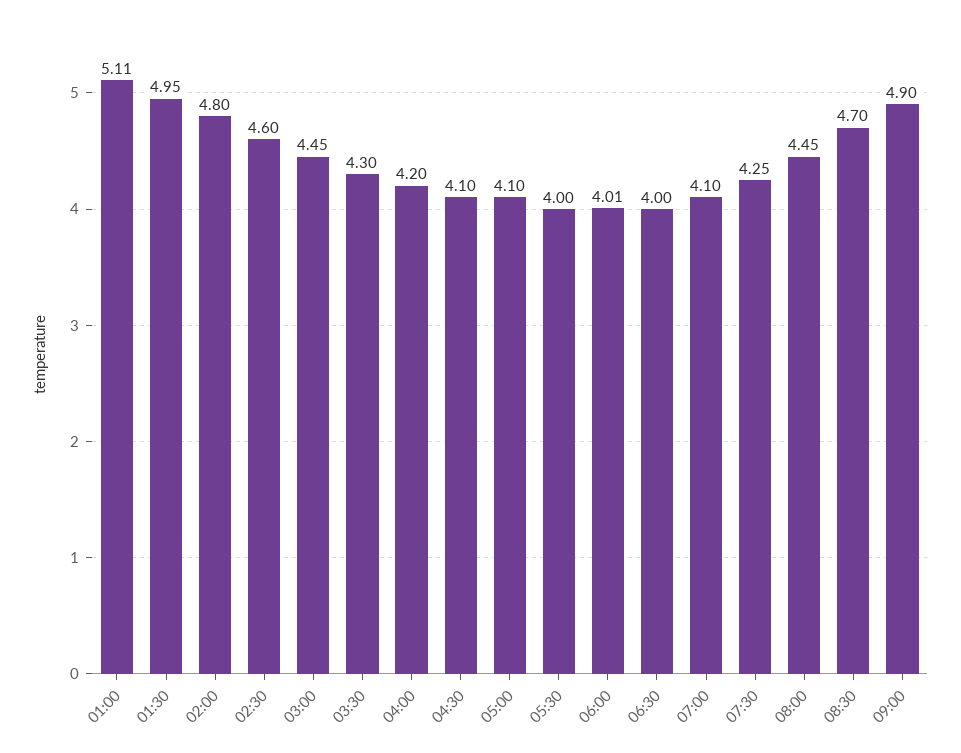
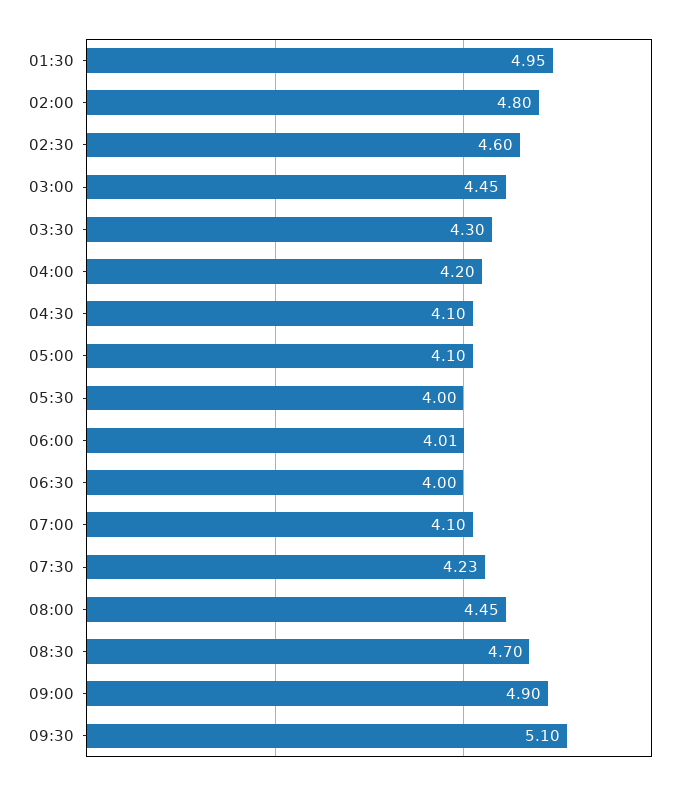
01:00: 5.11 -> none
07:30: 4.25 -> 4.23
09:30: none -> 5.1

